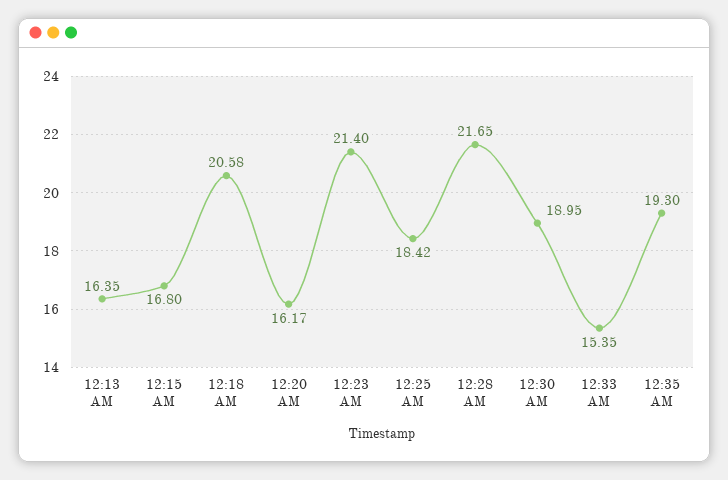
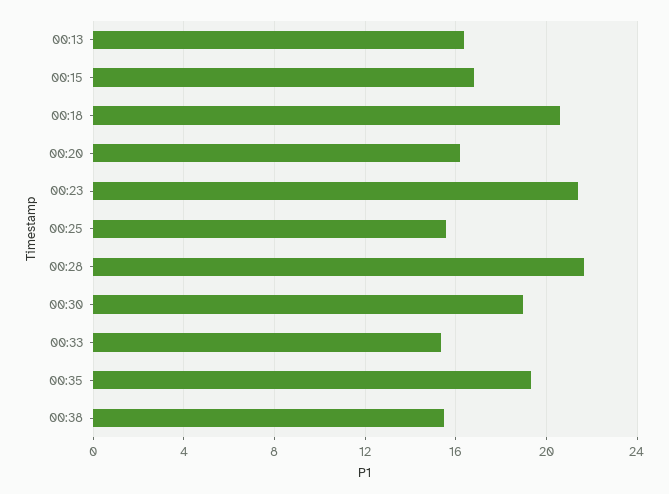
12:25 AM: 18.42 -> 15.5
00:38: none -> 15.5

